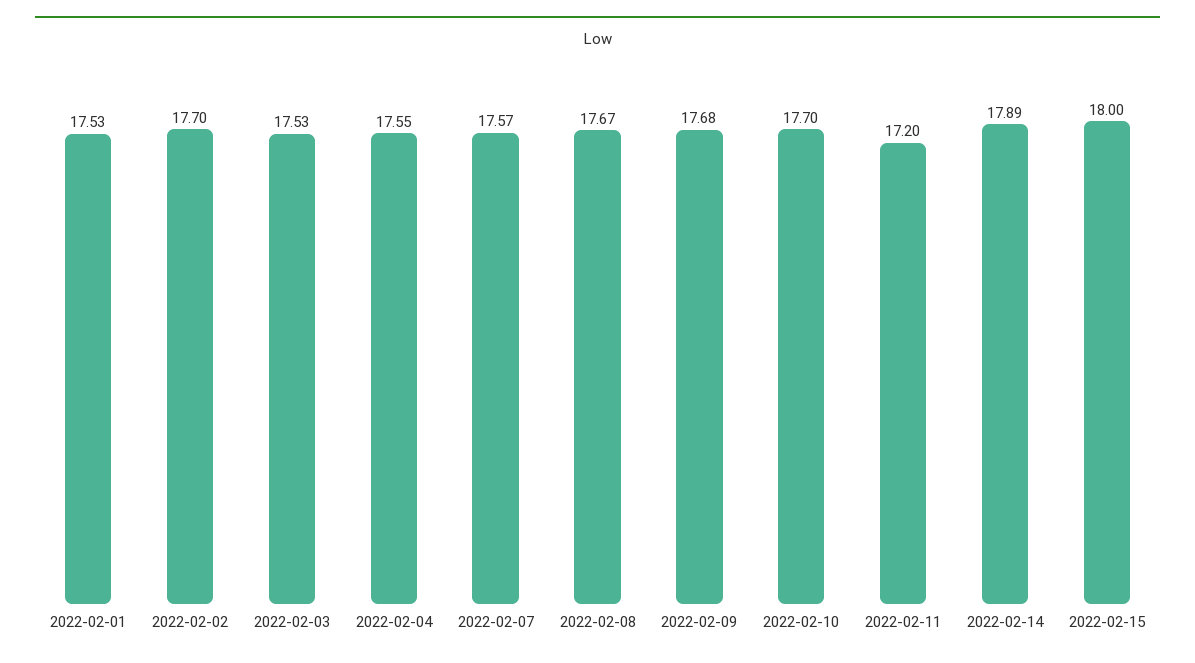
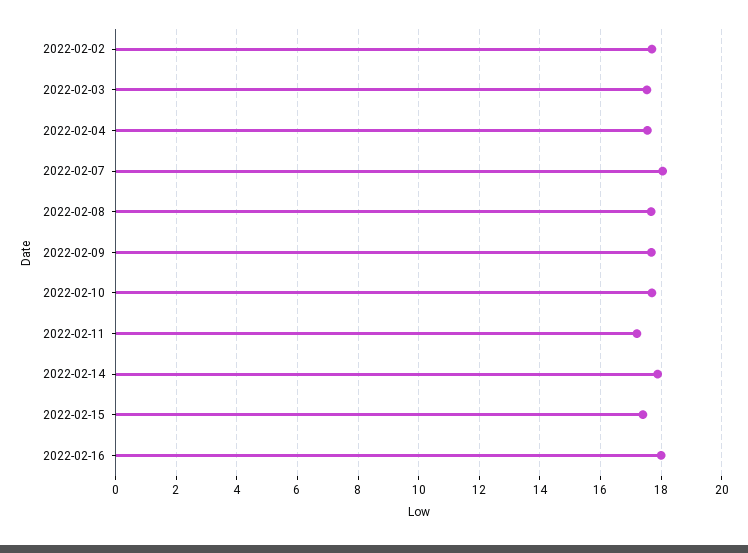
2022-02-01: 17.53 -> none
2022-02-07: 17.57 -> 18
2022-02-15: 18 -> 17.4
2022-02-16: none -> 18

